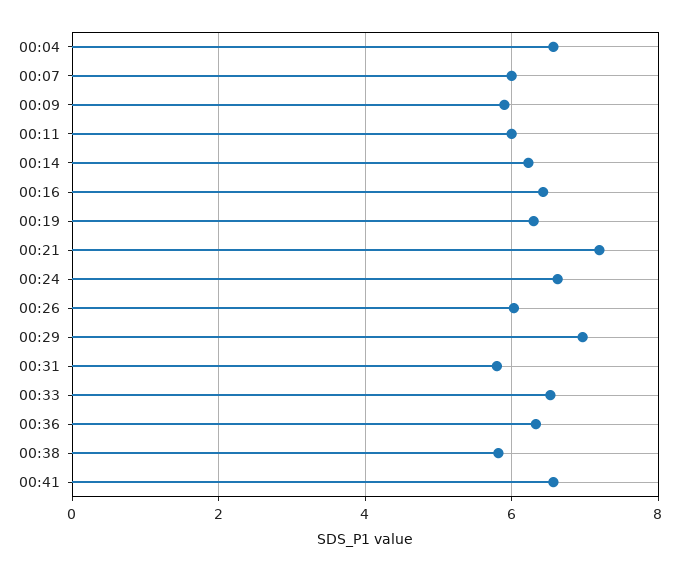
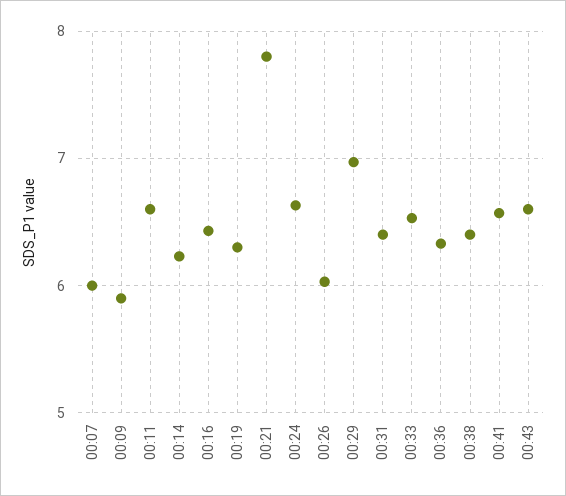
00:04: 6.6 -> none
00:11: 6 -> 6.6
00:21: 7.2 -> 7.8
00:31: 5.8 -> 6.4
00:38: 5.8 -> 6.4
00:43: none -> 6.6

